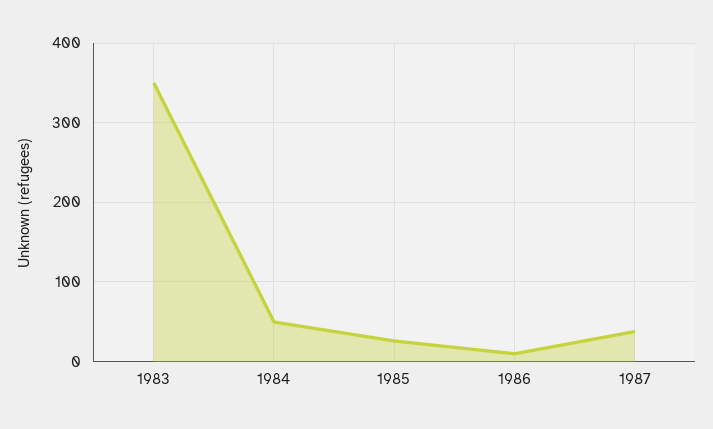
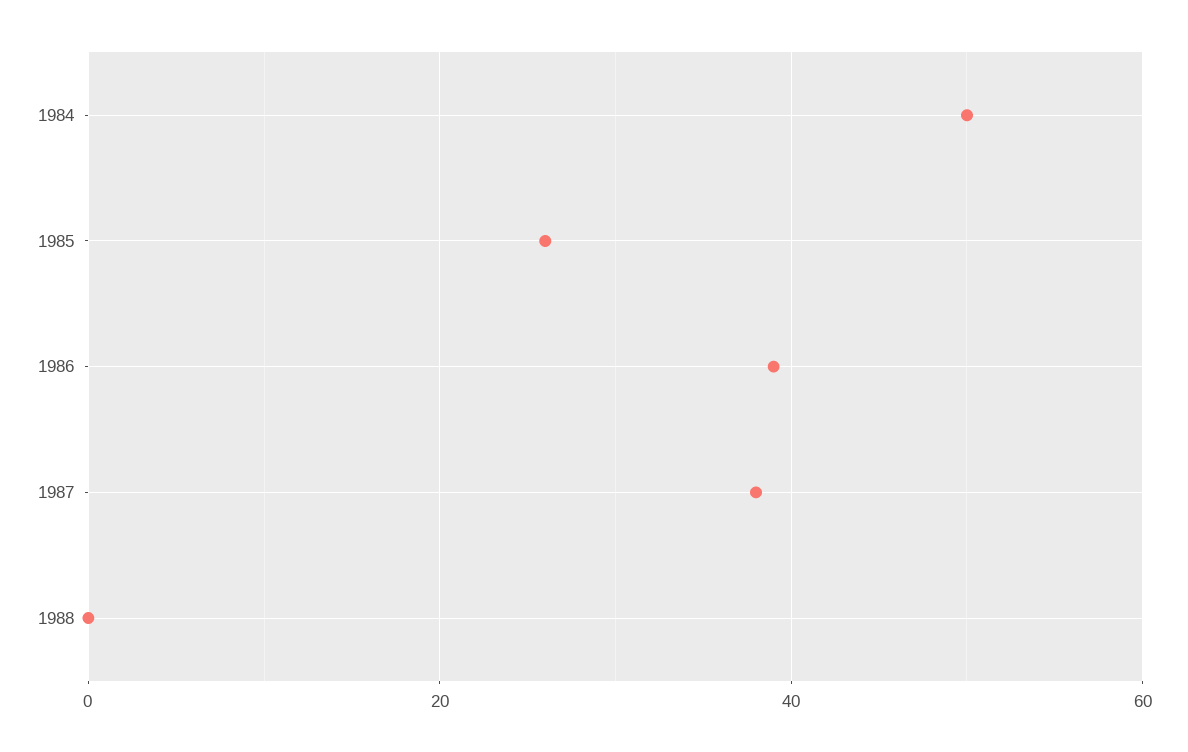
1983: 350 -> none
1986: 10 -> 40
1988: none -> 0

